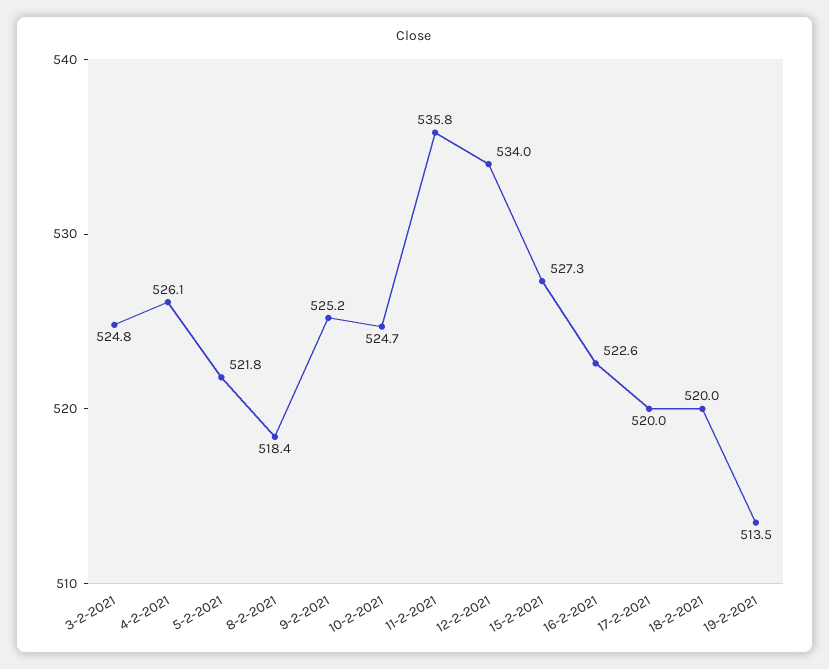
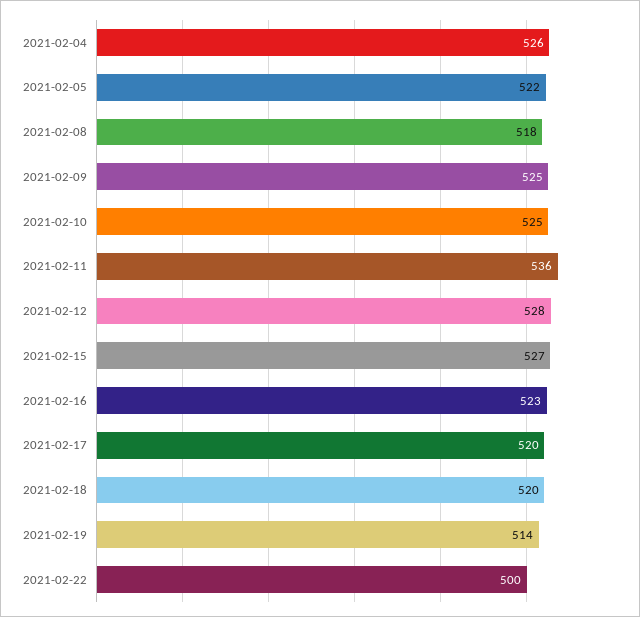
3-2-2021: 524.8 -> none
12-2-2021: 534 -> 528
2021-02-22: none -> 500

